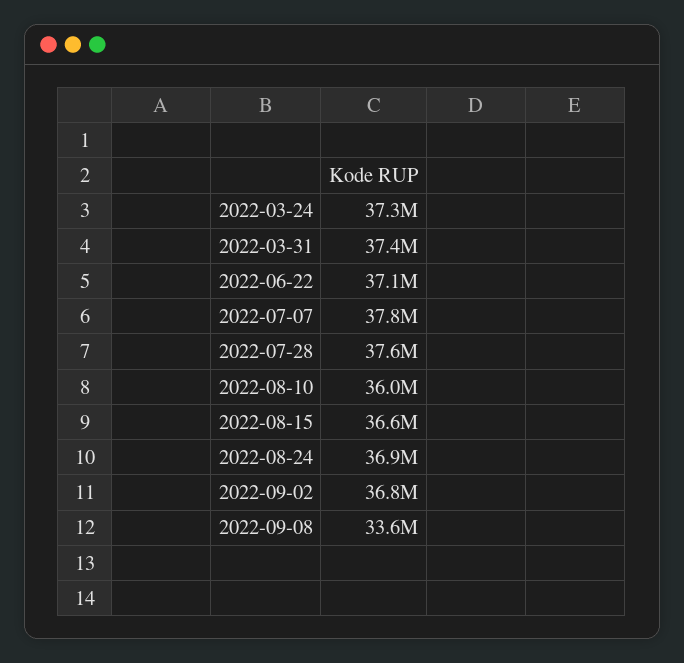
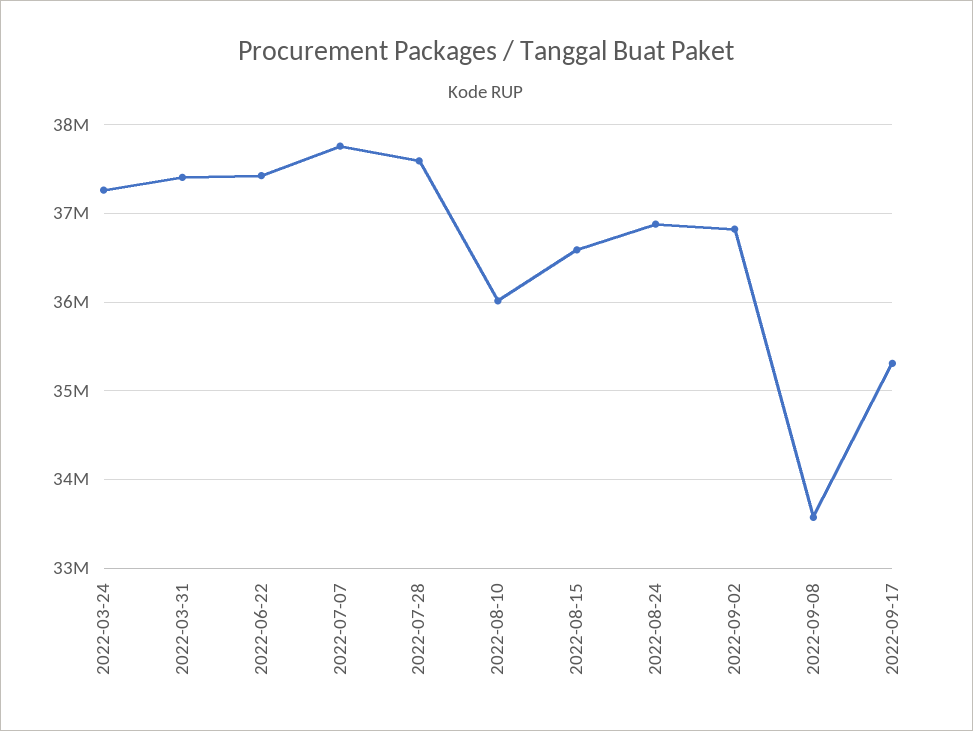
2022-06-22: 37100000 -> 37400000
2022-09-17: none -> 35300000

